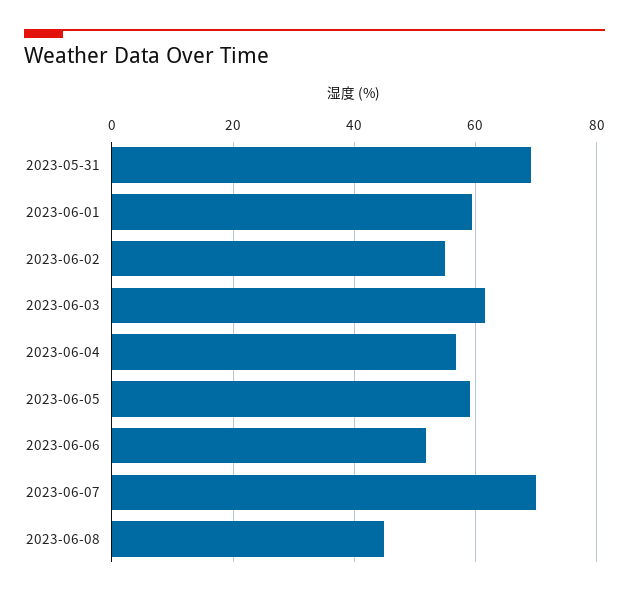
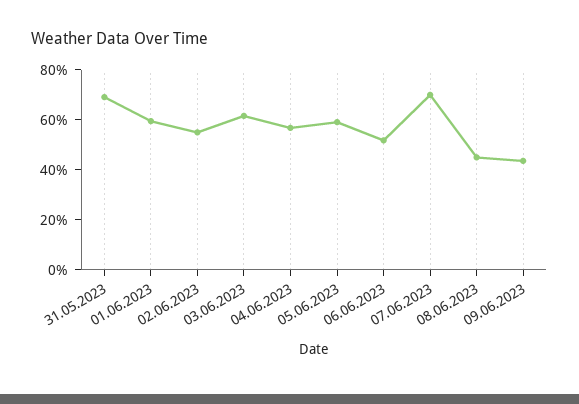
09.06.2023: none -> 45

